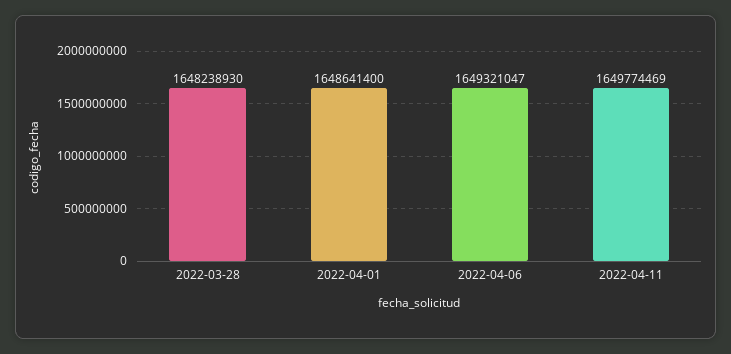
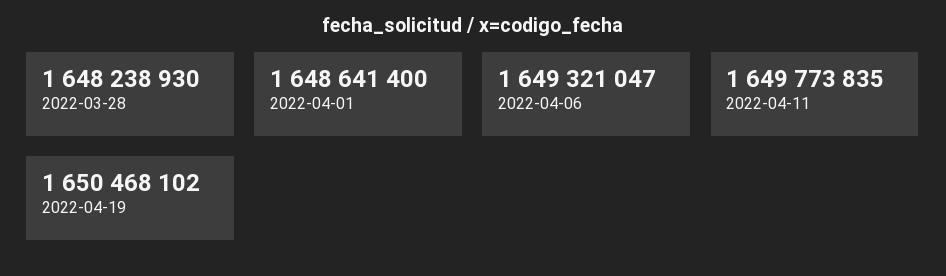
2022-04-11: 1649774469 -> 1649773835
2022-04-19: none -> 1650468102

